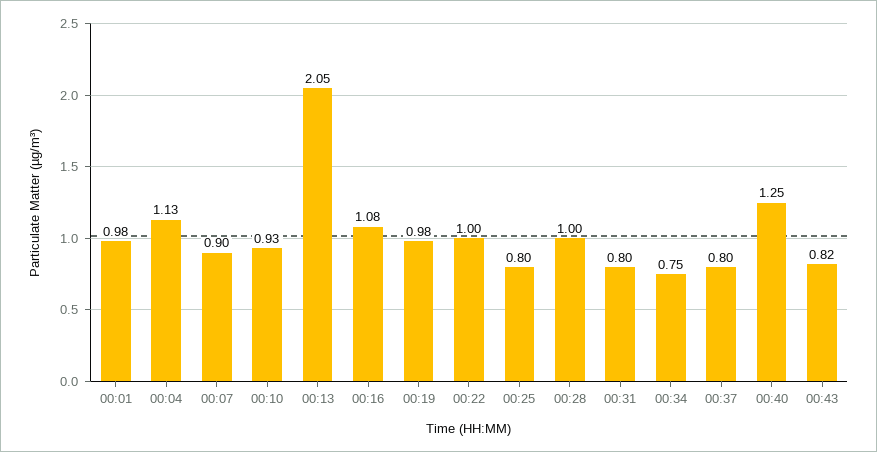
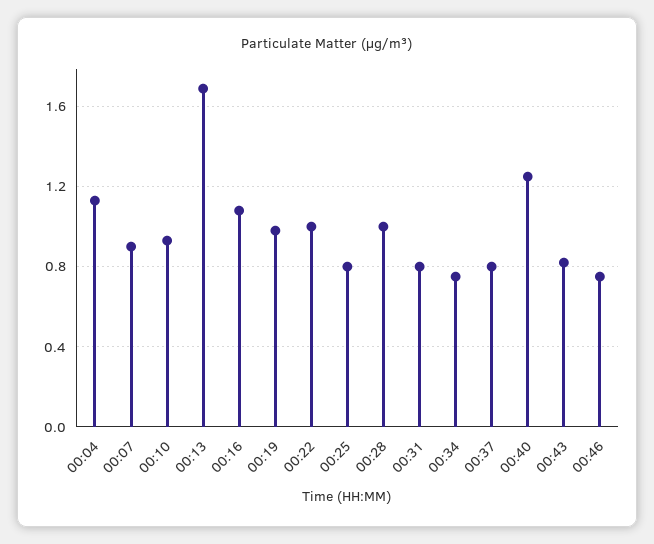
00:01: 0.98 -> none
00:13: 2.05 -> 1.7
00:46: none -> 0.75

